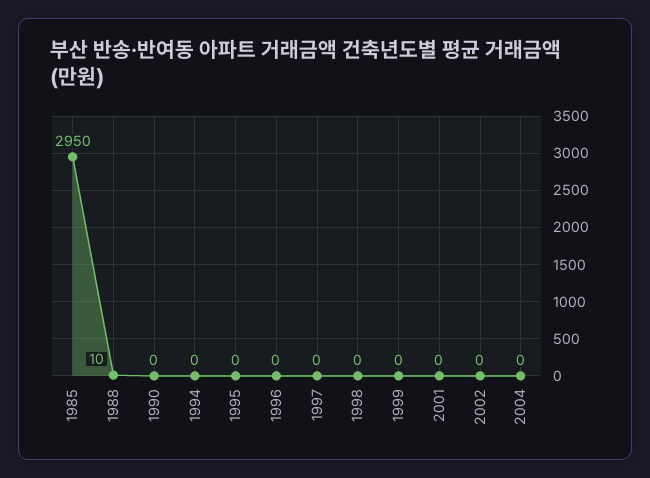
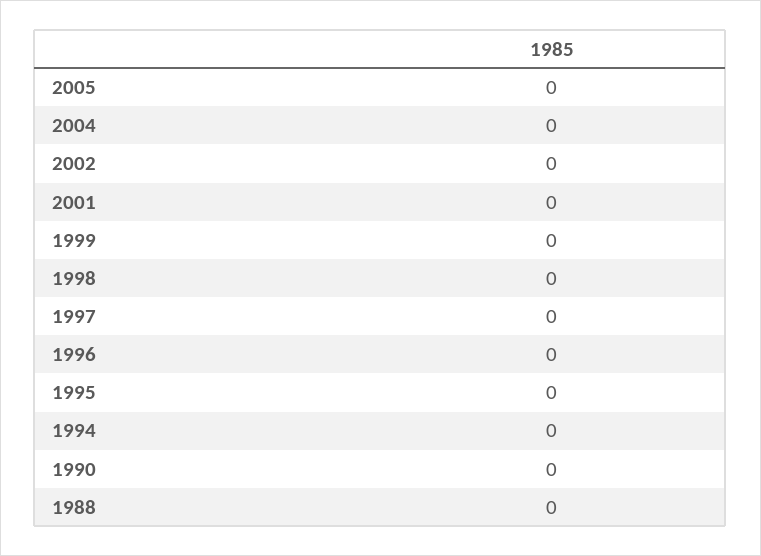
1985: 2950 -> none
1988: 10 -> 0
2005: none -> 0

